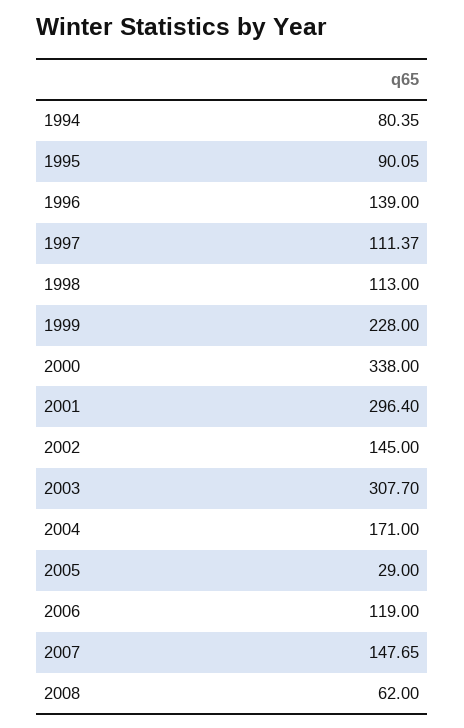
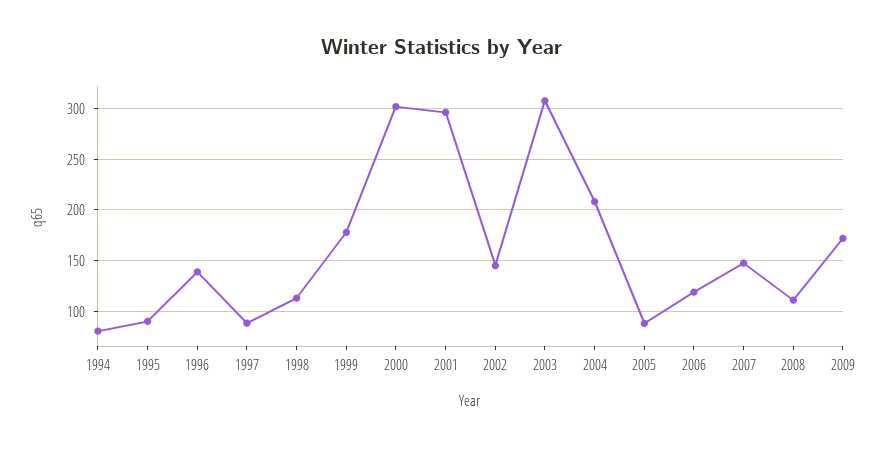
1997: 111.37 -> 90
1999: 228 -> 180
2000: 338 -> 300
2004: 171 -> 210
2005: 29 -> 90
2008: 62 -> 110
2009: none -> 170

